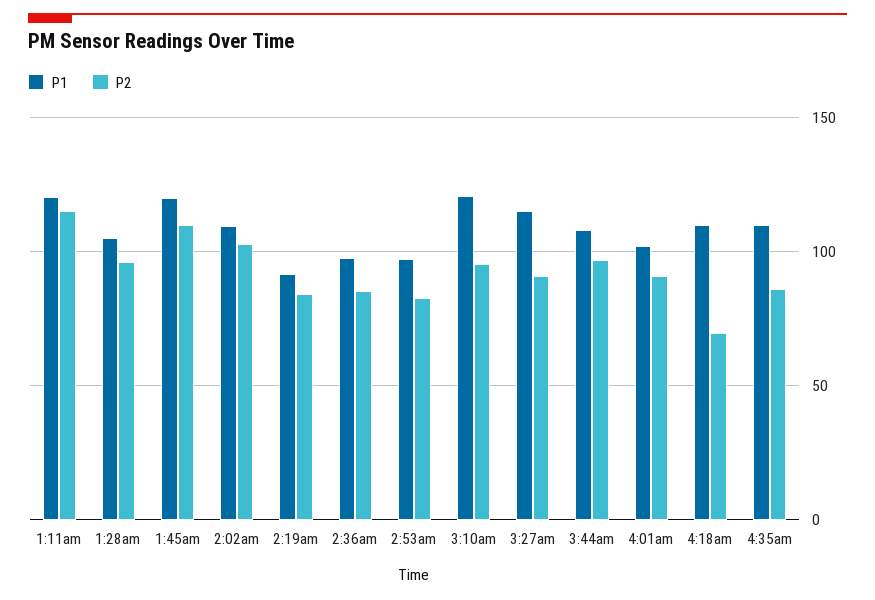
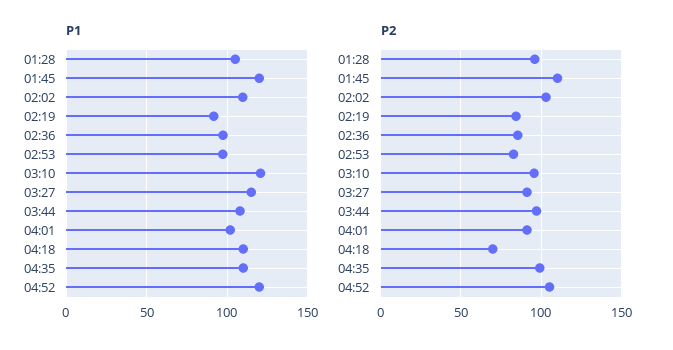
P1, 1:11am: 120 -> none
P2, 1:11am: 115 -> none
P2, 4:35am: 85 -> 100
P1, 04:52: none -> 120
P2, 04:52: none -> 105

